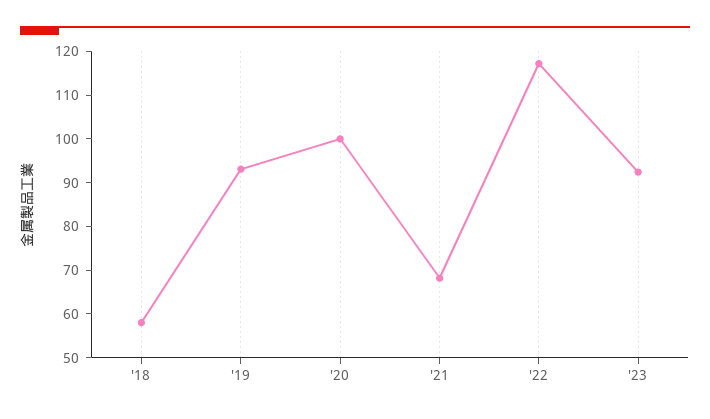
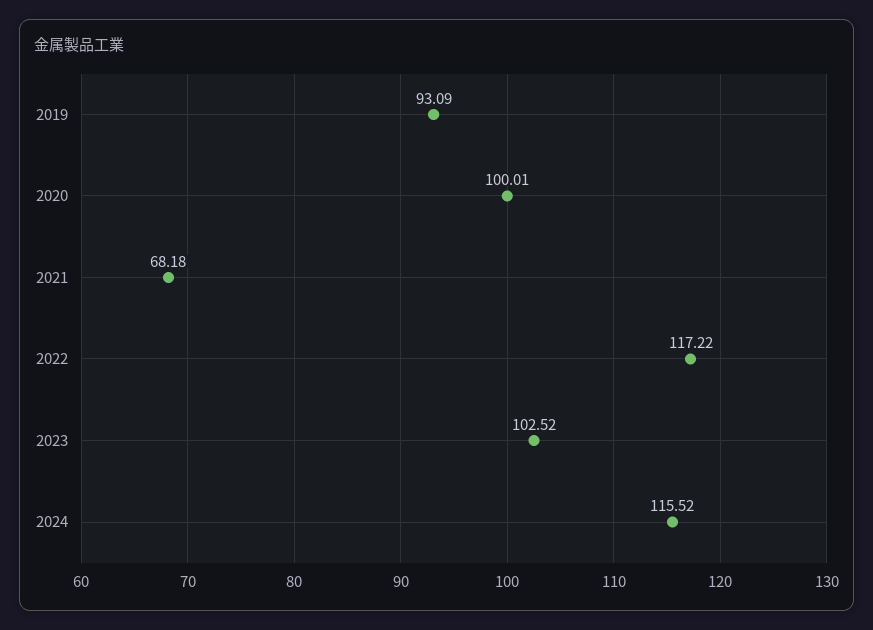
'18: 58 -> none
'23: 92 -> 102.52
2024: none -> 115.52

